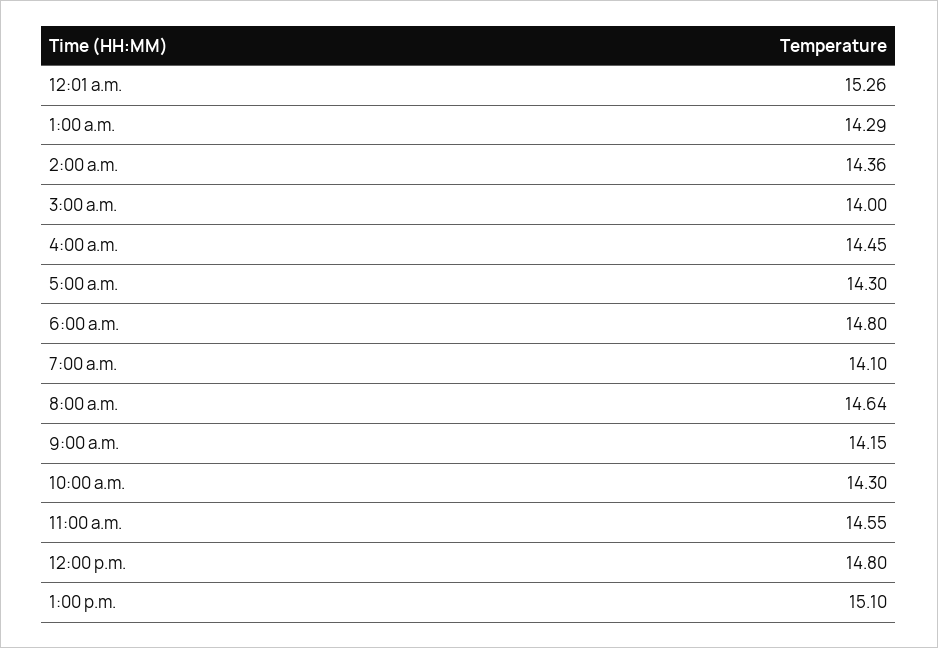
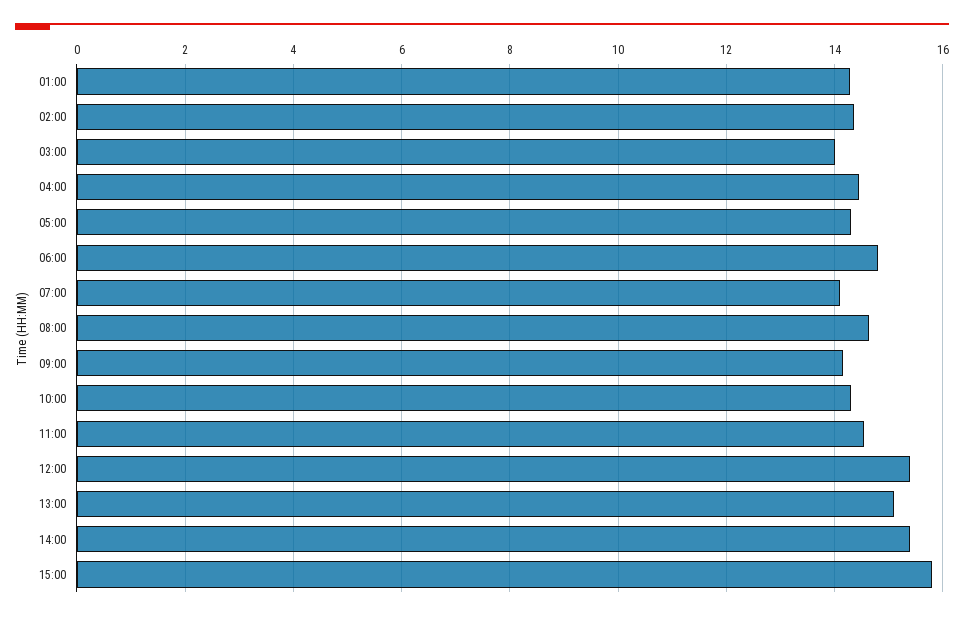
12:01 a.m.: 15.26 -> none
12:00 p.m.: 14.8 -> 15.4
14:00: none -> 15.4
15:00: none -> 15.8

